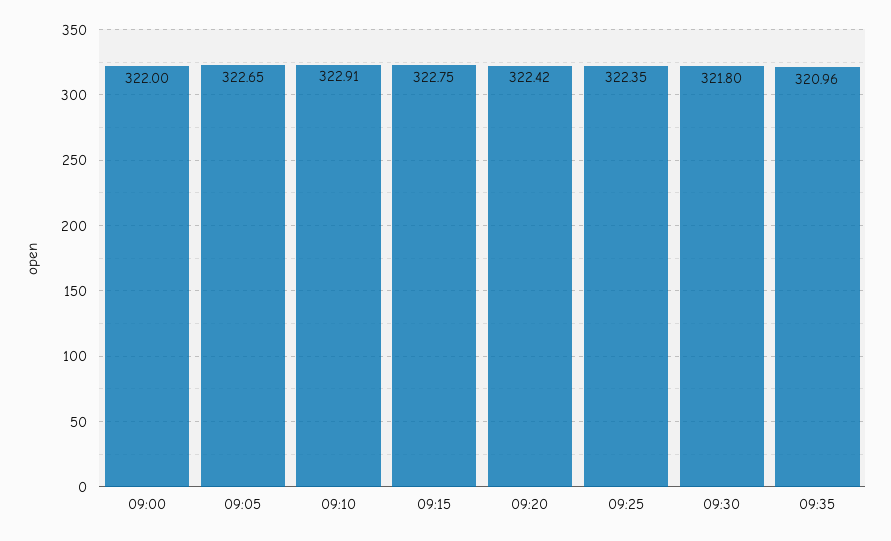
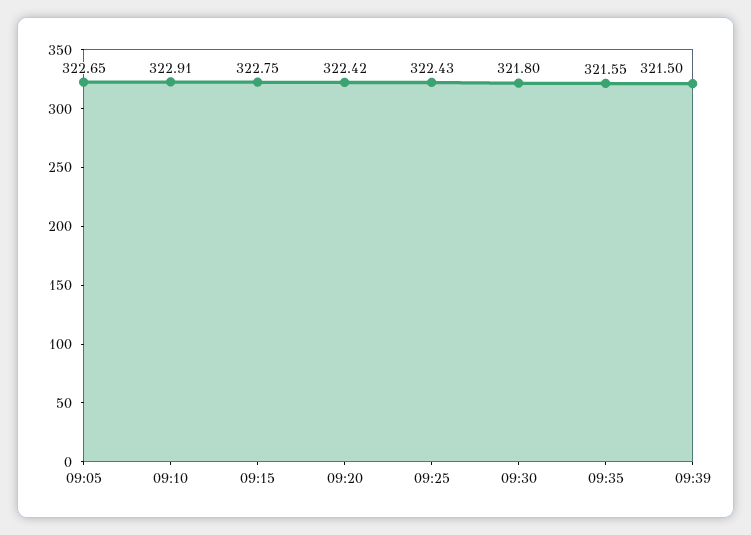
09:00: 322 -> none
09:25: 322.35 -> 322.43
09:35: 320.96 -> 321.55
09:39: none -> 321.5

